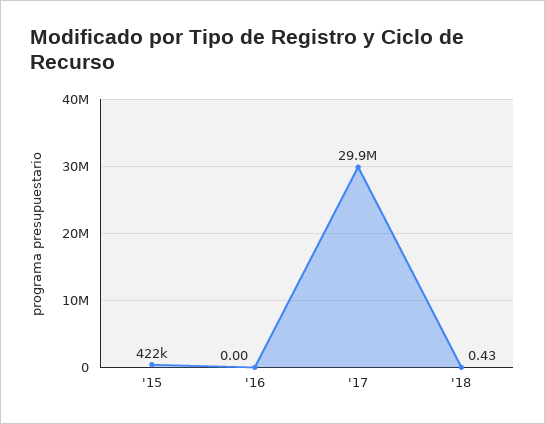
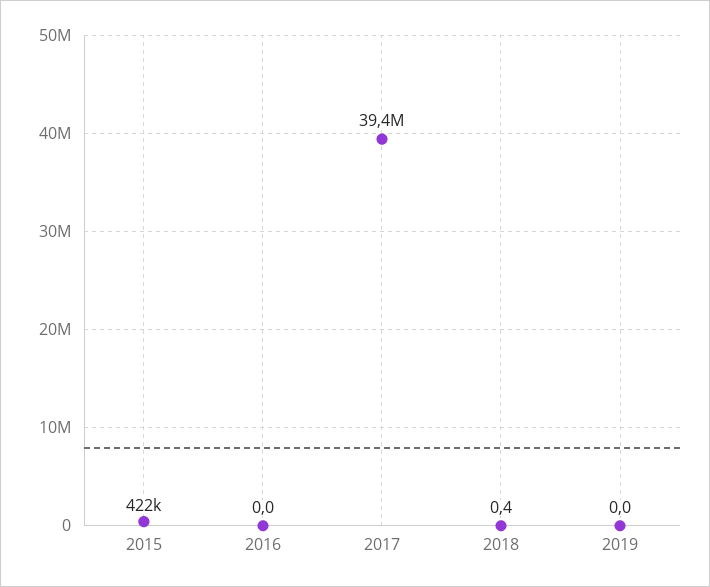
'17: 29900000 -> 39400000
2019: none -> 0

